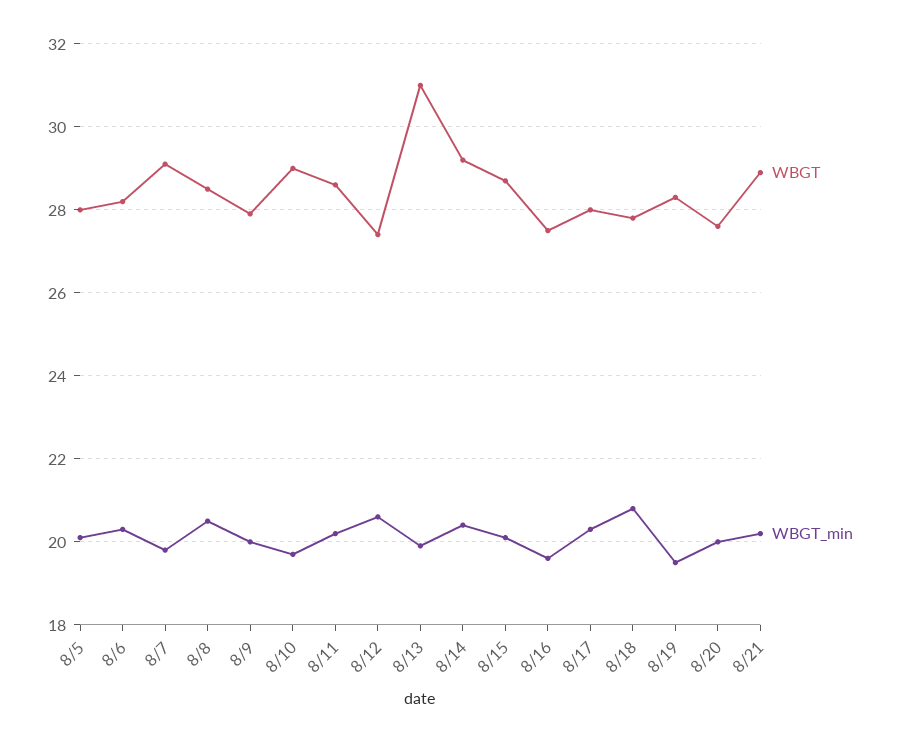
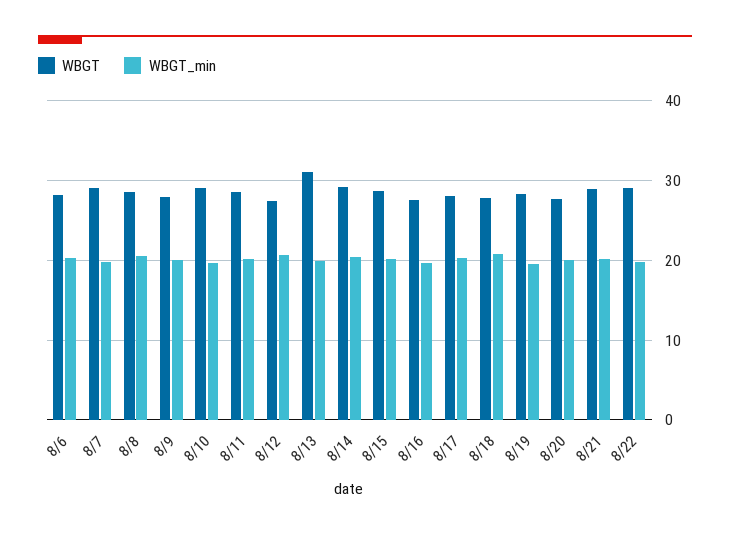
WBGT, 8/5: 28 -> none
WBGT_min, 8/5: 20 -> none
WBGT, 8/22: none -> 29
WBGT_min, 8/22: none -> 20

